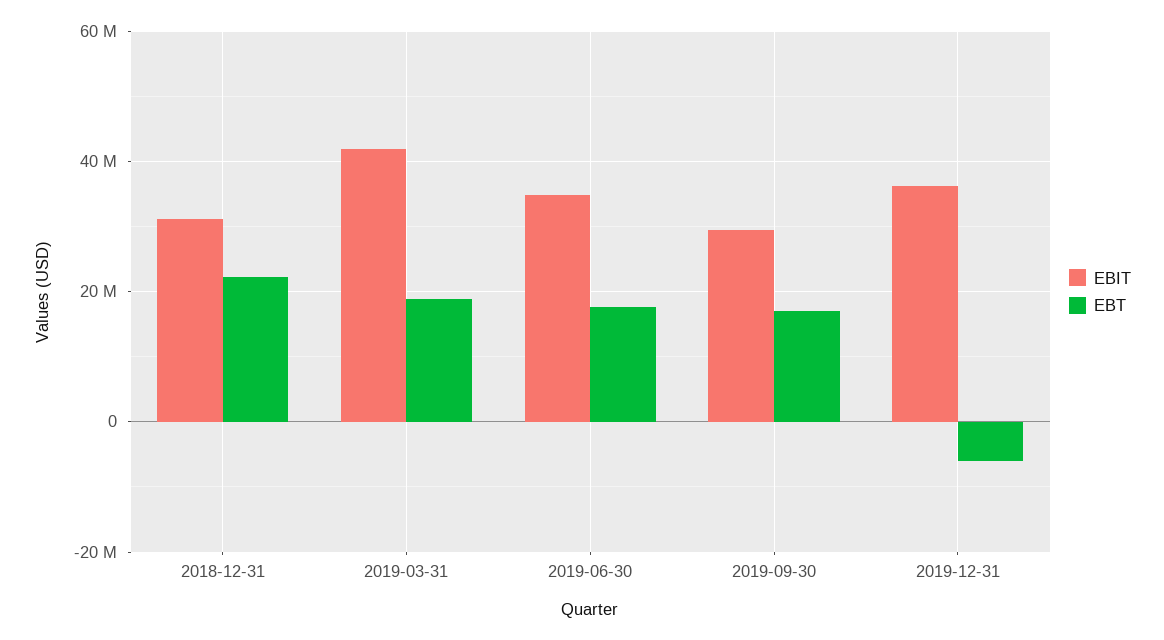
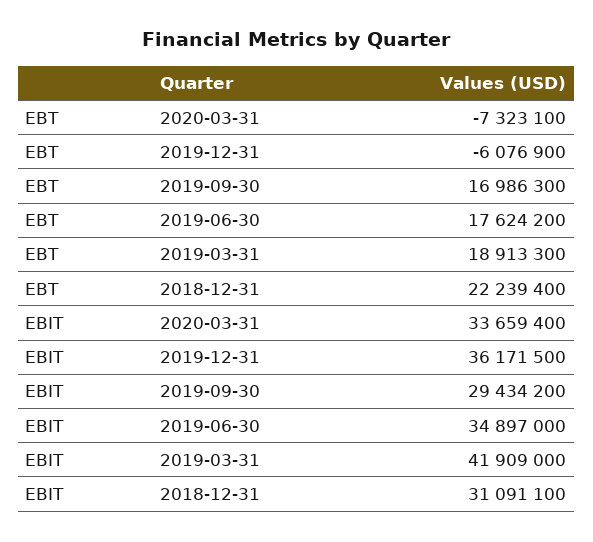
EBT, 2020-03-31: none -> -7323100
EBIT, 2020-03-31: none -> 33659400

